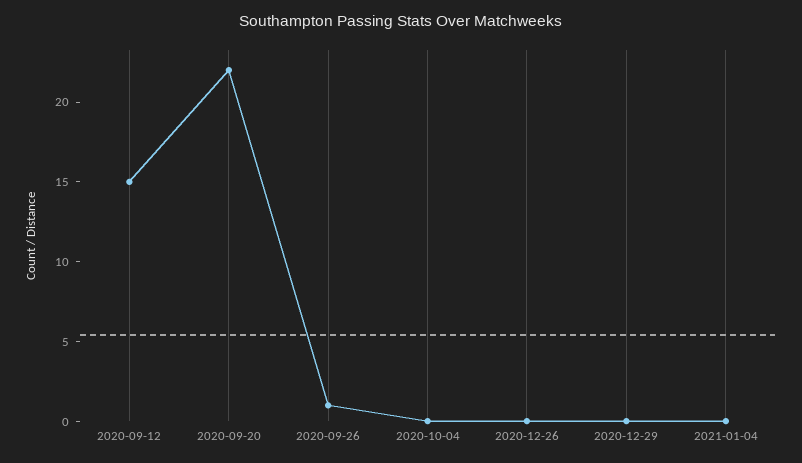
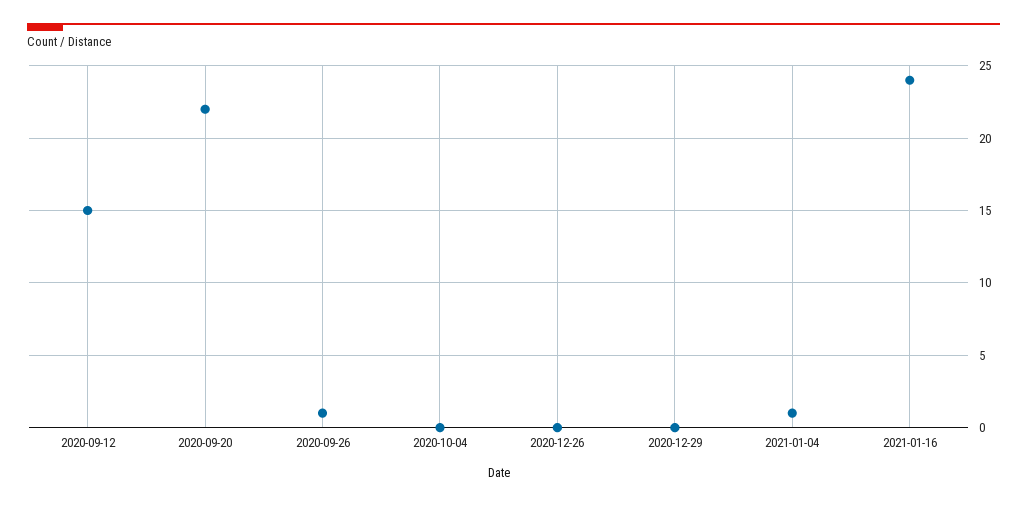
2021-01-04: 0 -> 1
2021-01-16: none -> 24

